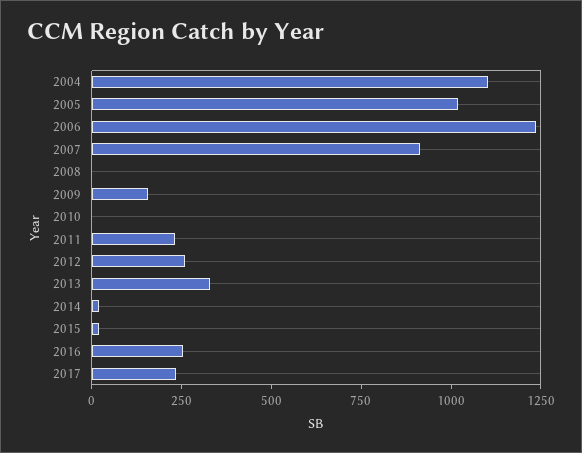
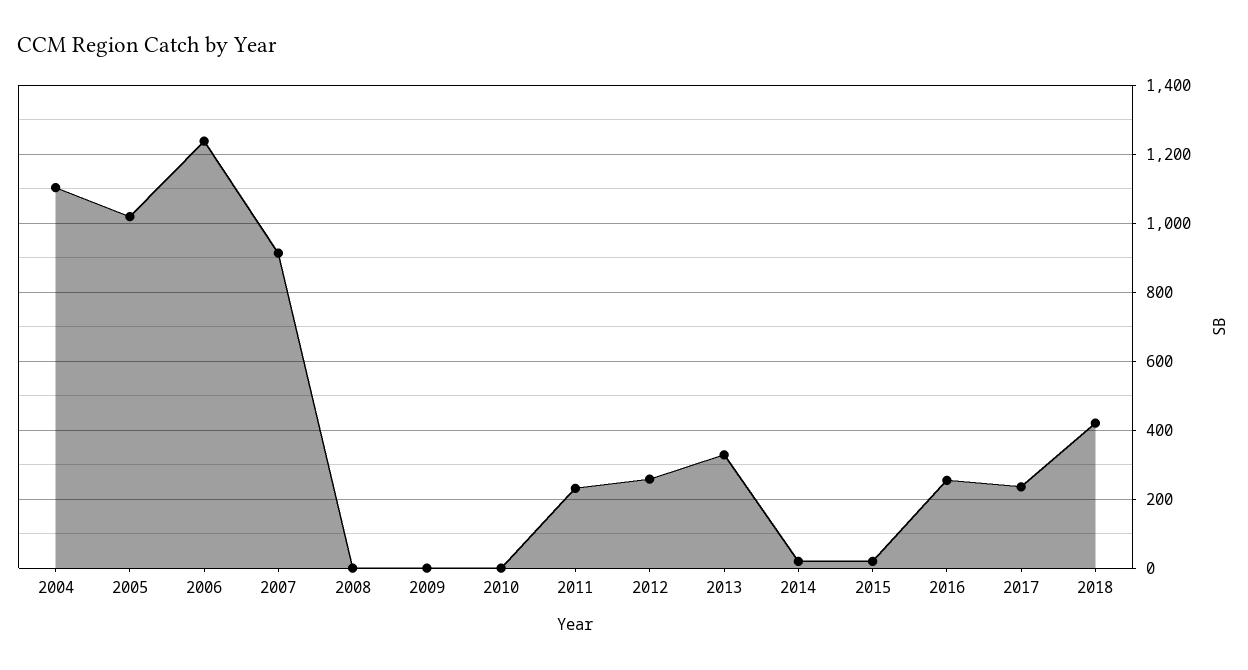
2009: 150 -> 0
2018: none -> 420

